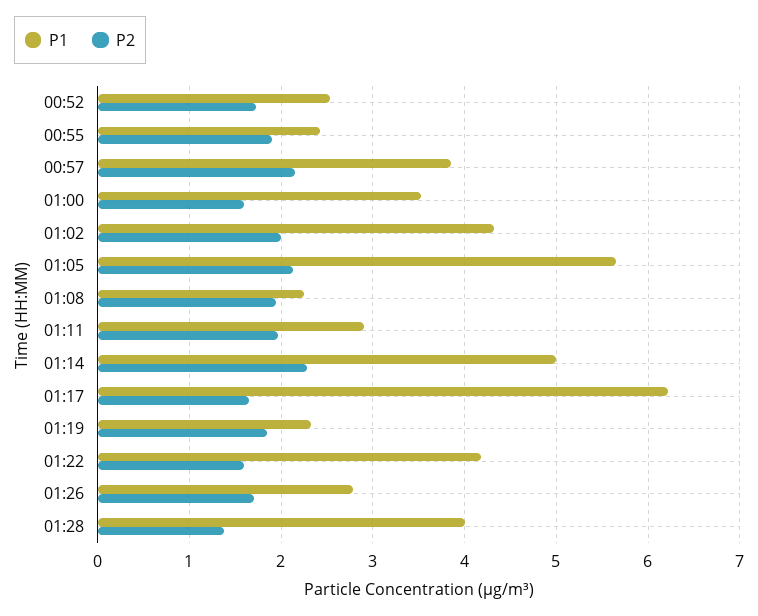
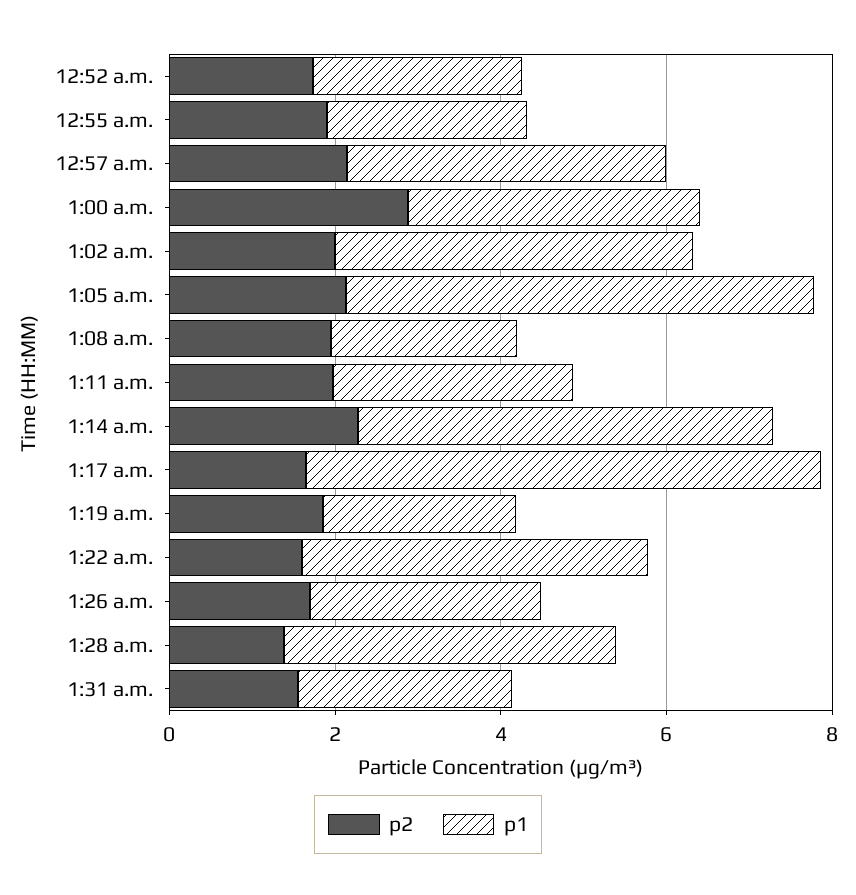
P2, 01:00: 1.6 -> 3
P2, 1:31 a.m.: none -> 1.5
P1, 1:31 a.m.: none -> 2.5

